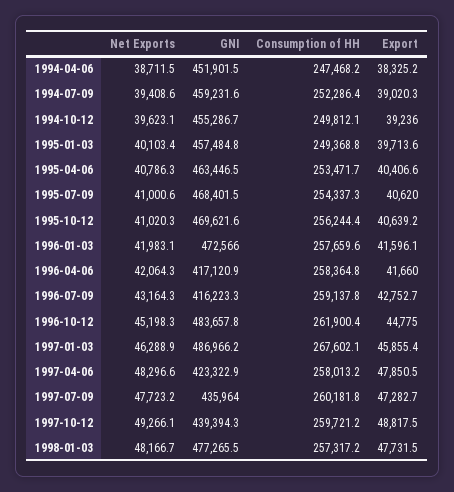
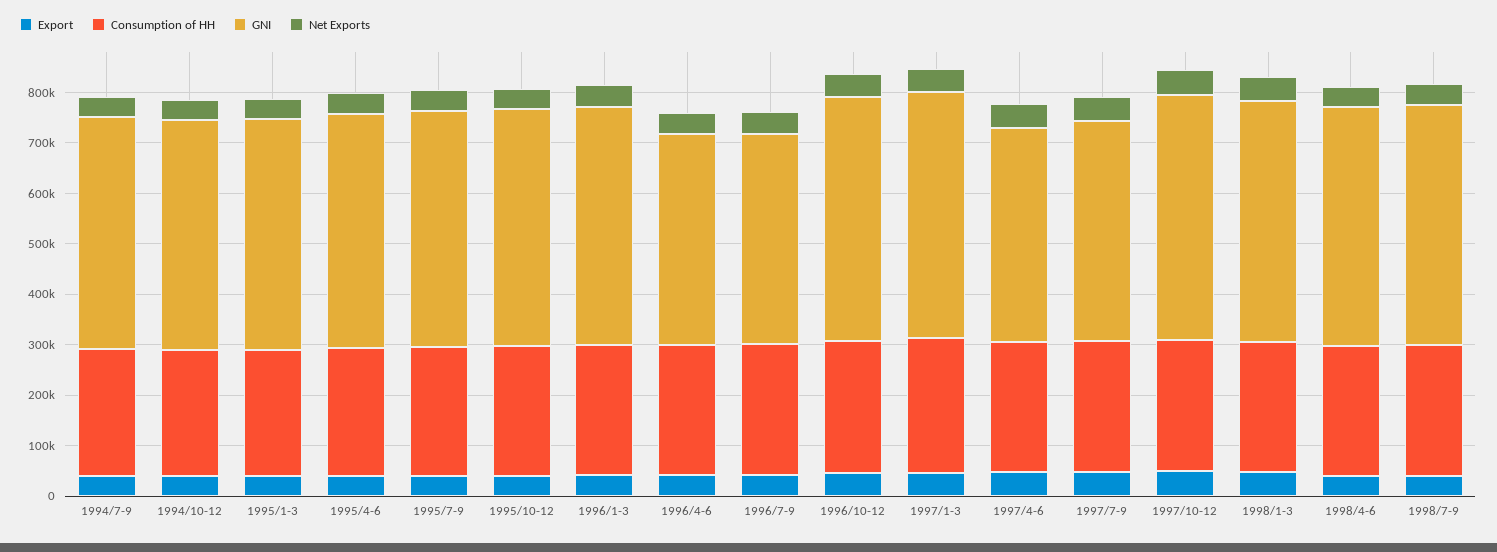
Net Exports, 1994-04-06: 38711.5 -> none
GNI, 1994-04-06: 451901.5 -> none
Consumption of HH, 1994-04-06: 247468.2 -> none
Export, 1994-04-06: 38325.2 -> none
GNI, 1997-10-12: 439394.3 -> 480000
Export, 1998/4-6: none -> 40000
Consumption of HH, 1998/4-6: none -> 260000
GNI, 1998/4-6: none -> 480000
Net Exports, 1998/4-6: none -> 40000
Export, 1998/7-9: none -> 40000
Consumption of HH, 1998/7-9: none -> 260000
GNI, 1998/7-9: none -> 480000
Net Exports, 1998/7-9: none -> 40000

